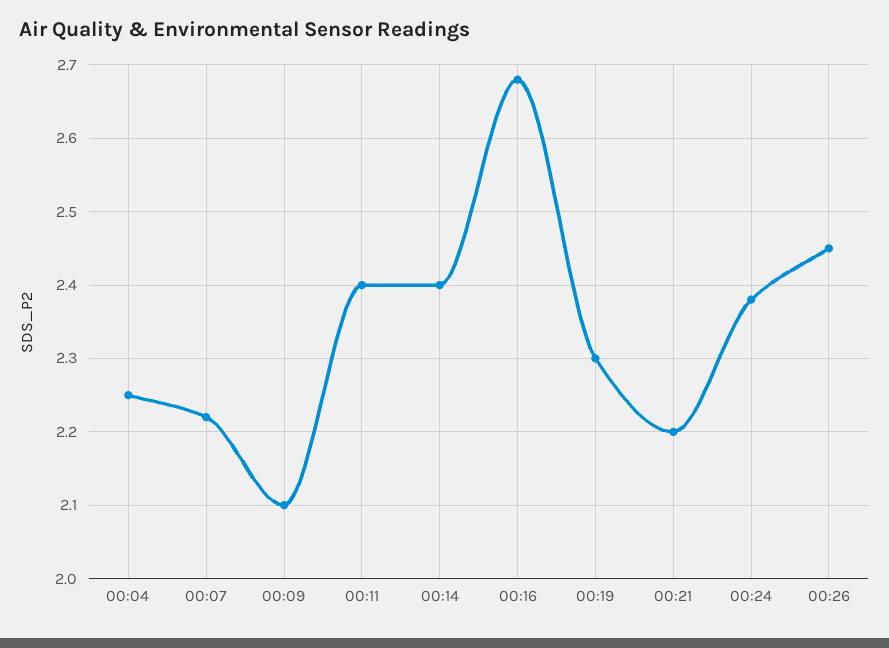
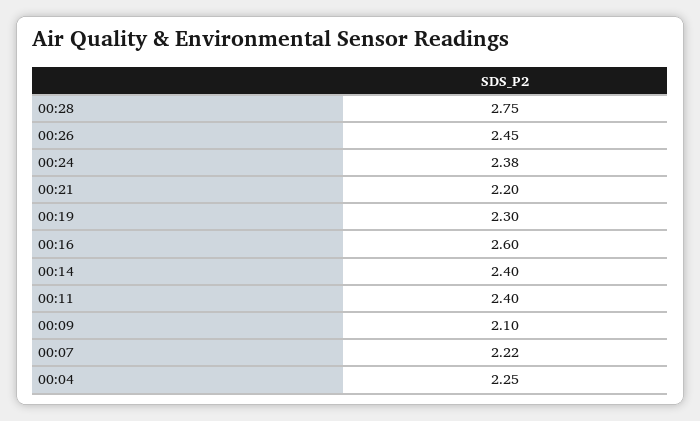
00:16: 2.68 -> 2.6
00:28: none -> 2.75

